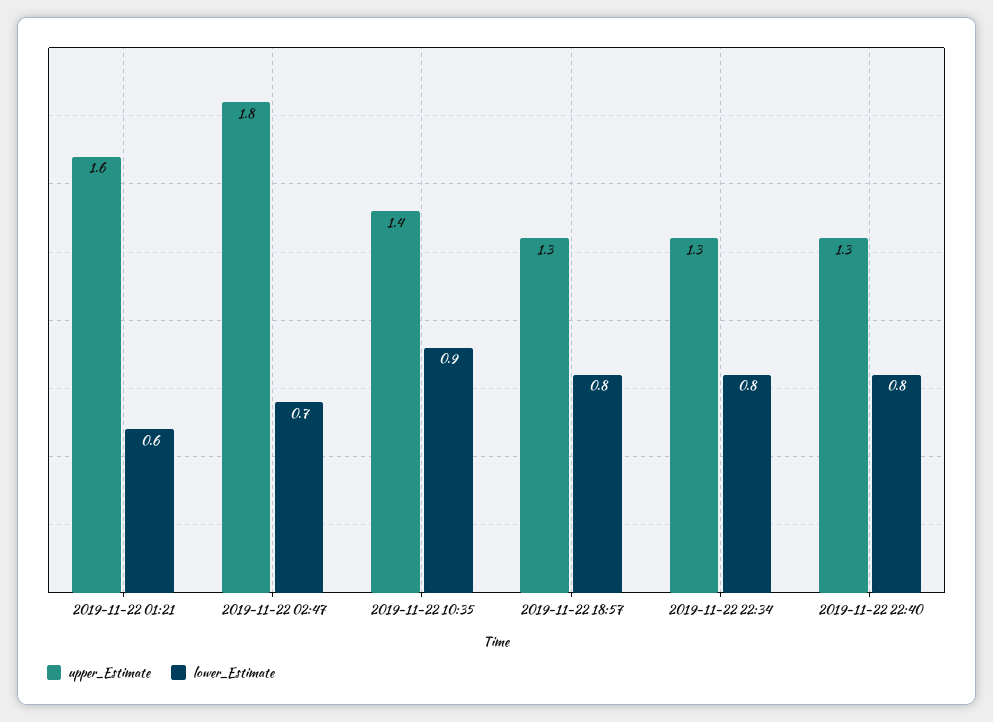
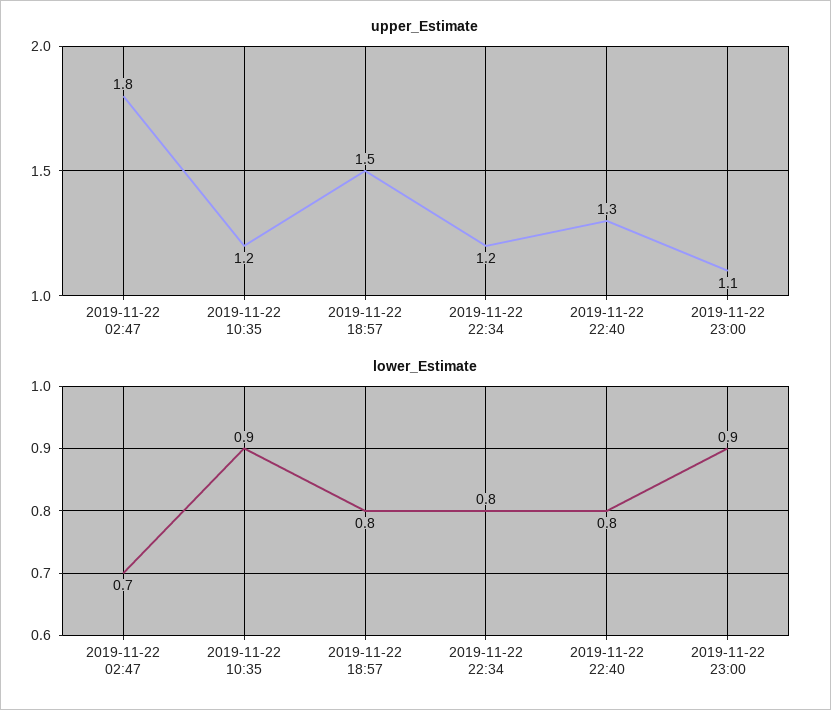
upper_Estimate, 2019-11-22 01:21: 1.6 -> none
lower_Estimate, 2019-11-22 01:21: 0.6 -> none
upper_Estimate, 2019-11-22 10:35: 1.4 -> 1.2
upper_Estimate, 2019-11-22 18:57: 1.3 -> 1.5
upper_Estimate, 2019-11-22 22:34: 1.3 -> 1.2
upper_Estimate, 2019-11-22 23:00: none -> 1.1
lower_Estimate, 2019-11-22 23:00: none -> 0.9

